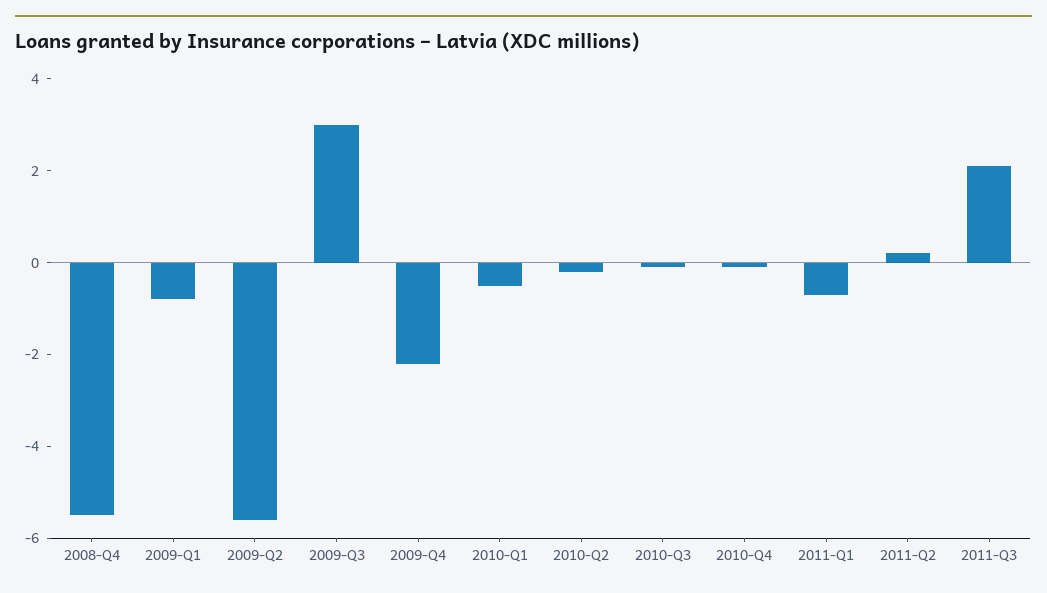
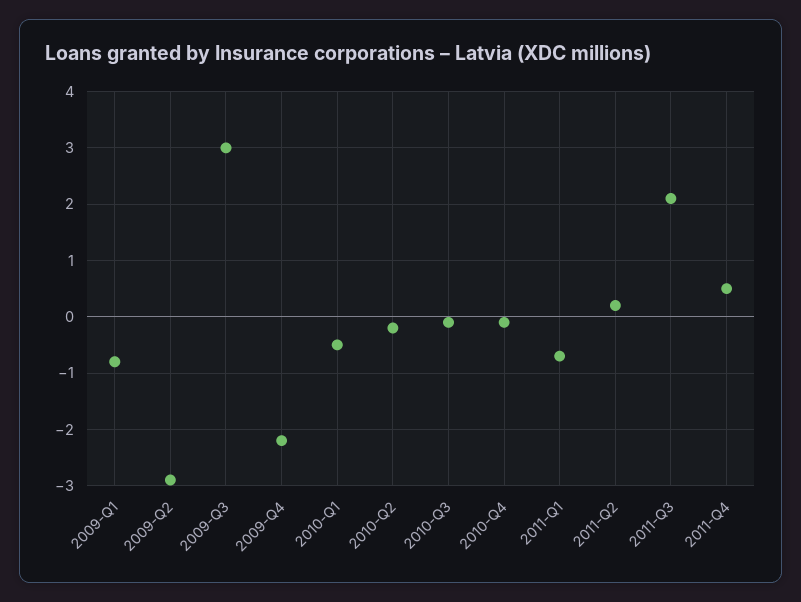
2008-Q4: -5.5 -> none
2009-Q2: -5.5 -> -3
2011-Q4: none -> 0.5

